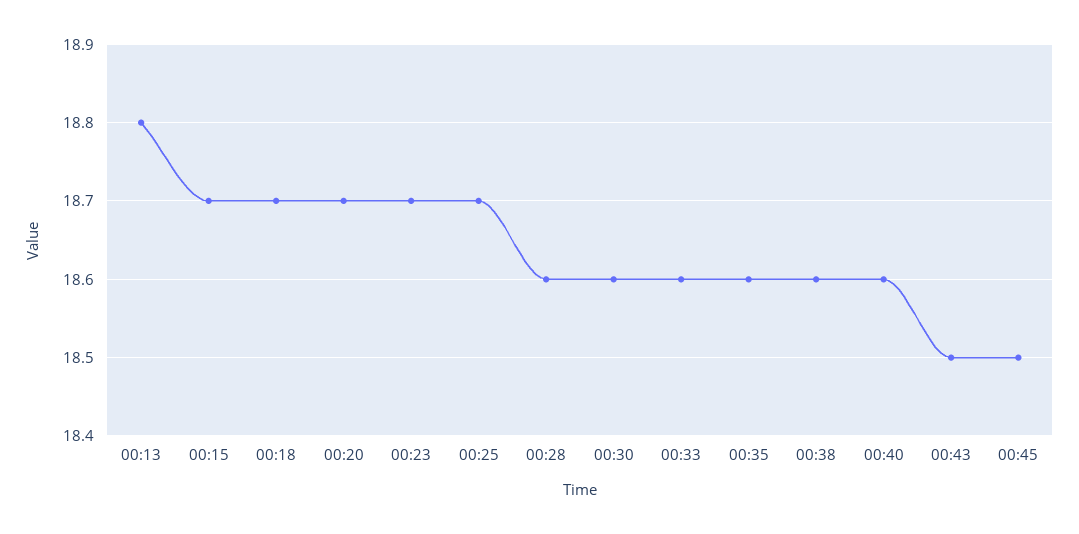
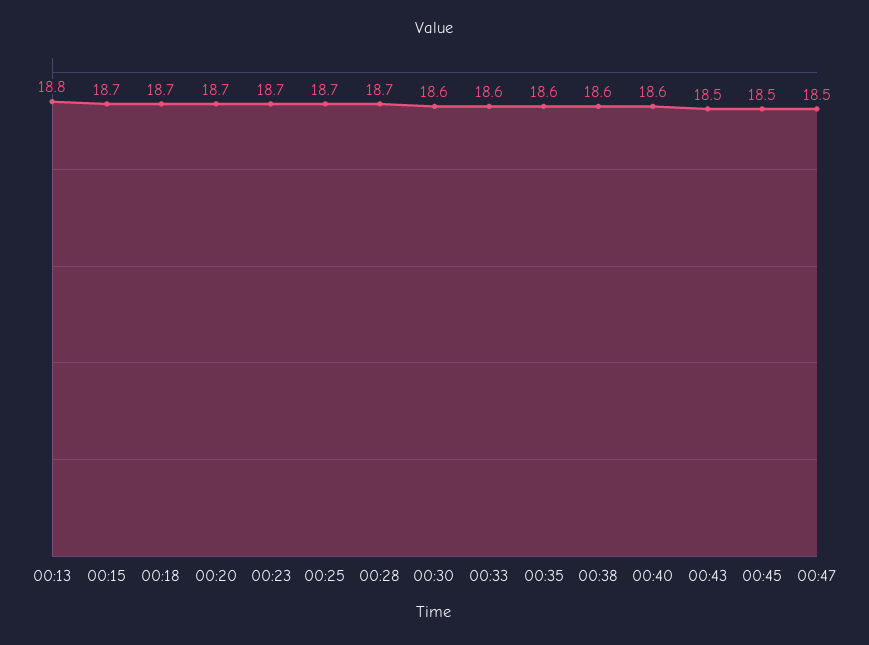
00:28: 18.6 -> 18.7
00:47: none -> 18.5

